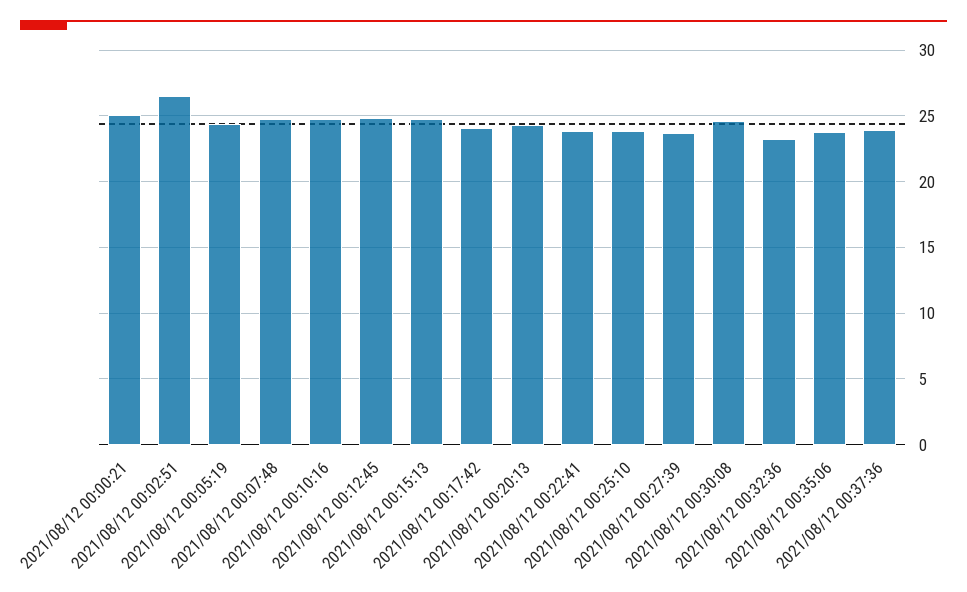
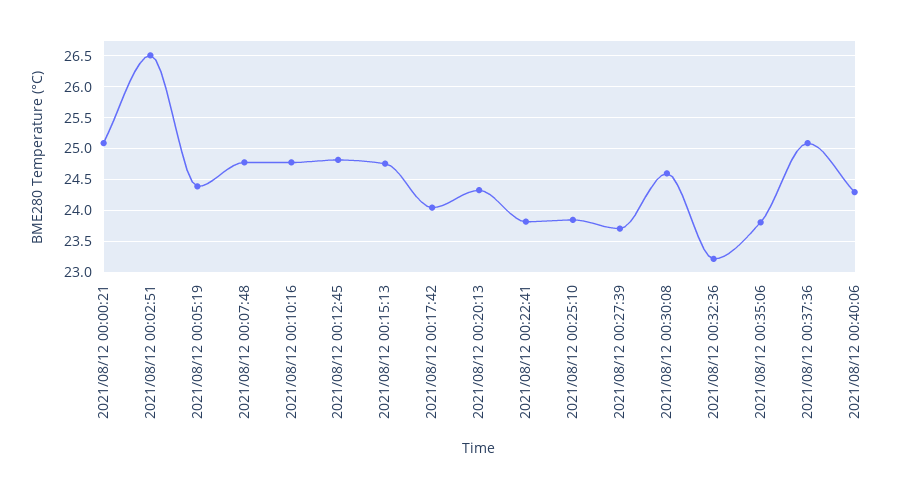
2021/08/12 00:37:36: 24 -> 25.1
2021/08/12 00:40:06: none -> 24.3

